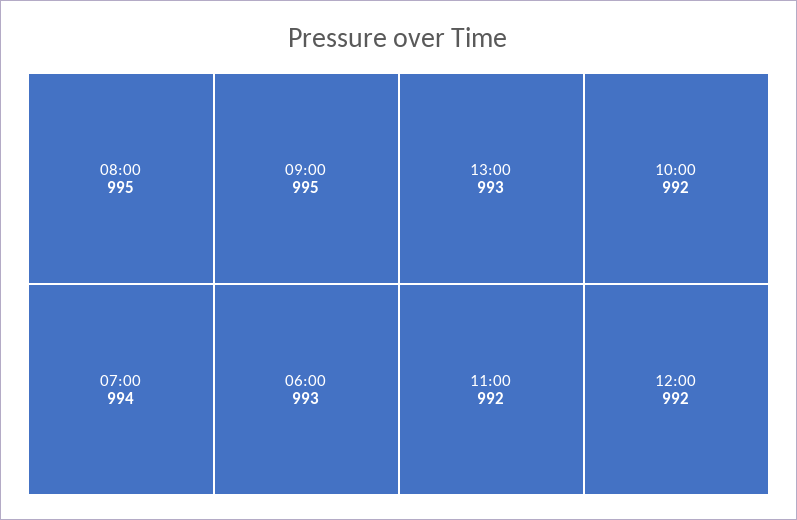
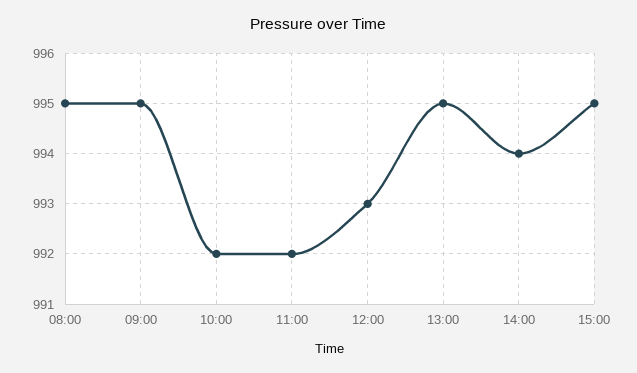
07:00: 994 -> none
06:00: 993 -> none
13:00: 993 -> 995
12:00: 992 -> 993
14:00: none -> 994
15:00: none -> 995

